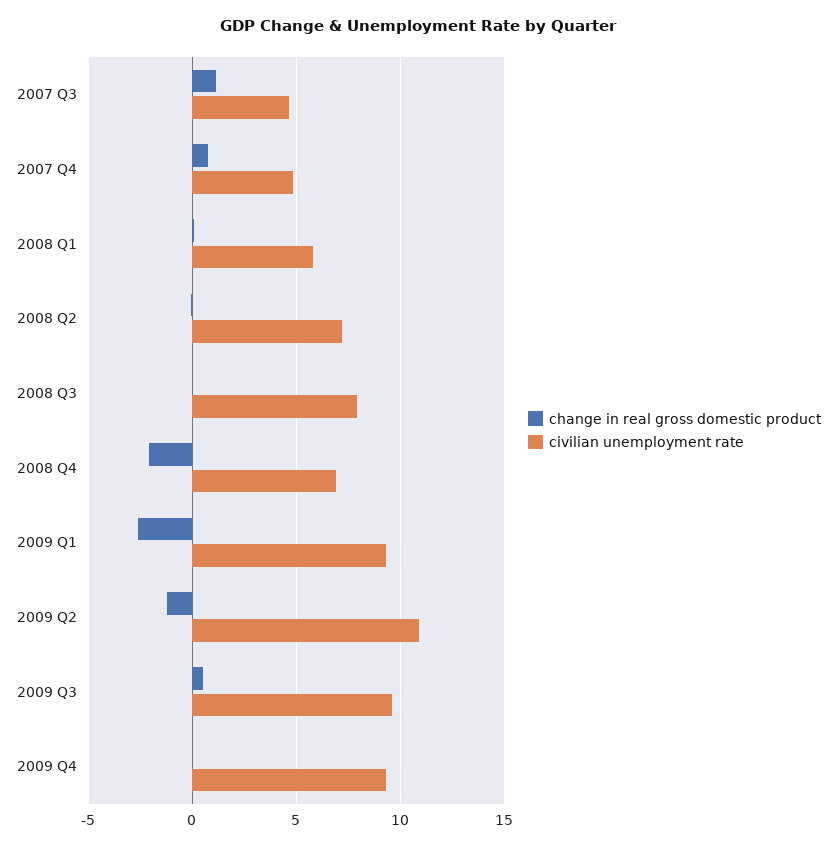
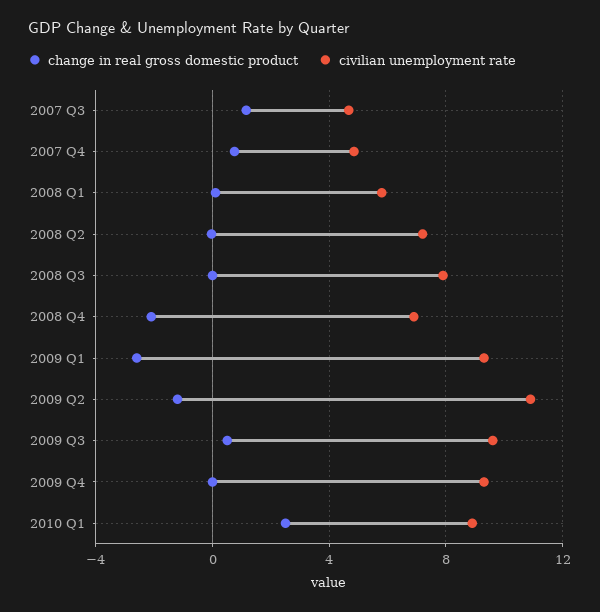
change in real gross domestic product, 2010 Q1: none -> 2.5
civilian unemployment rate, 2010 Q1: none -> 9

